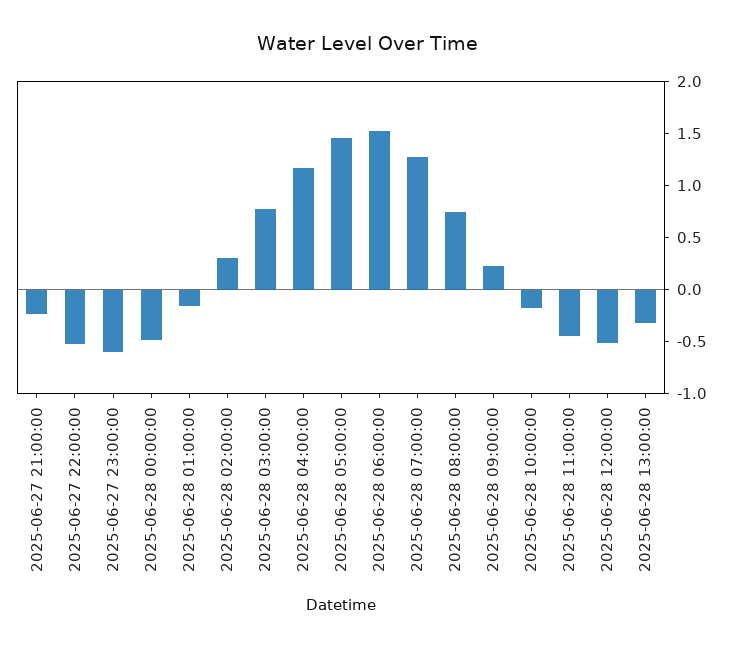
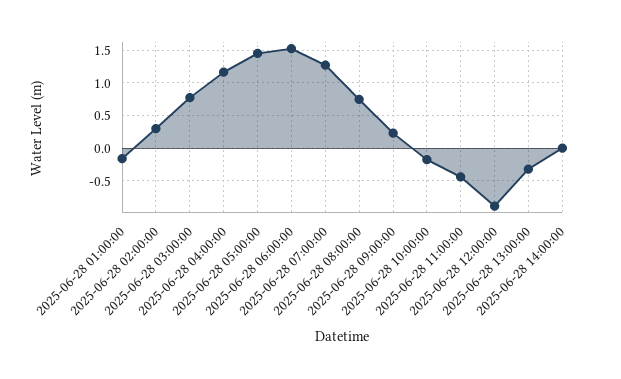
2025-06-27 21:00:00: -0.2 -> none
2025-06-27 22:00:00: -0.5 -> none
2025-06-27 23:00:00: -0.6 -> none
2025-06-28 00:00:00: -0.5 -> none
2025-06-28 12:00:00: -0.5 -> -0.9
2025-06-28 14:00:00: none -> 0

